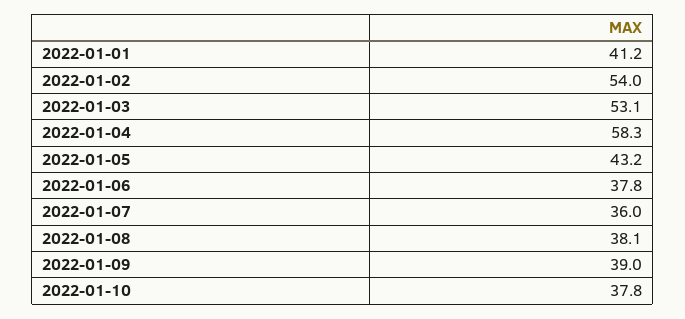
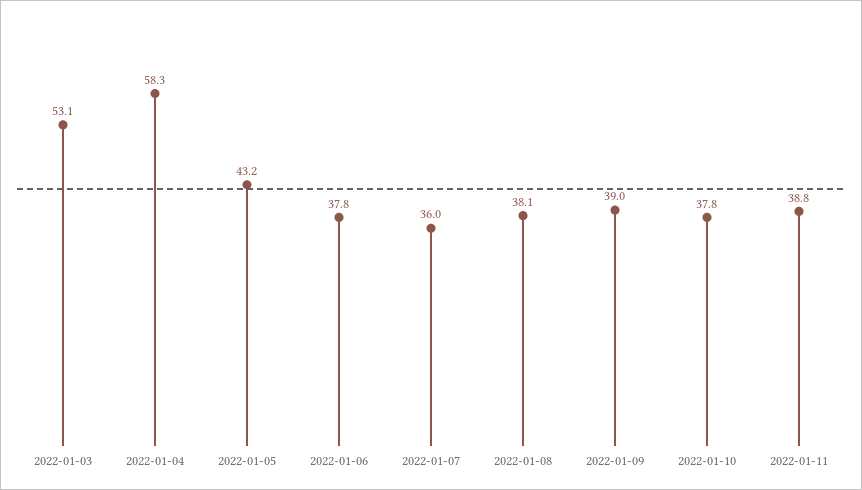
2022-01-01: 41.2 -> none
2022-01-02: 54 -> none
2022-01-11: none -> 38.8

